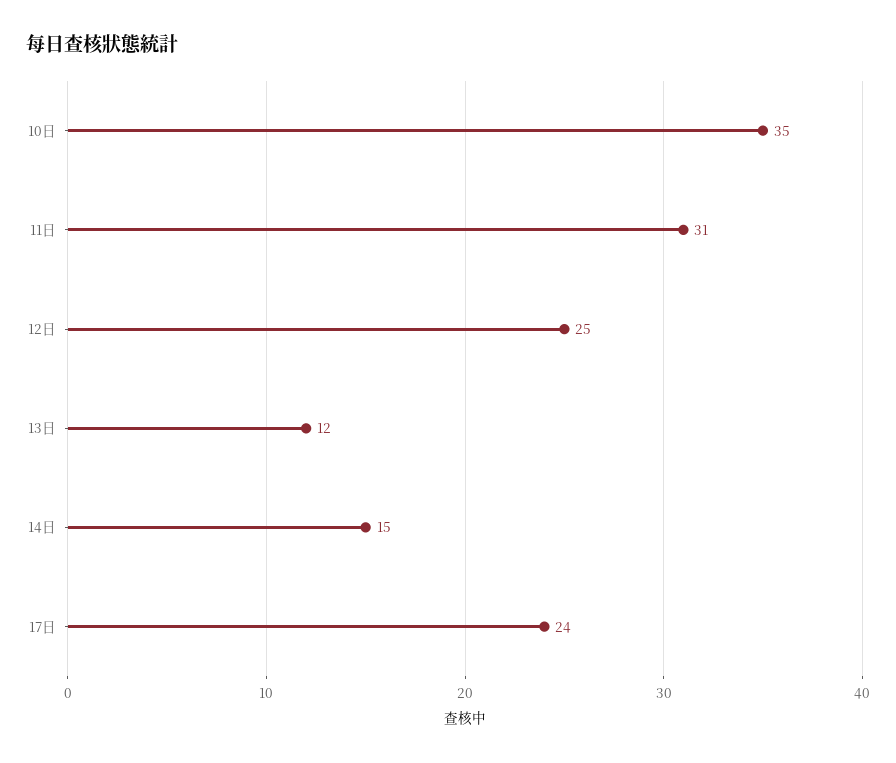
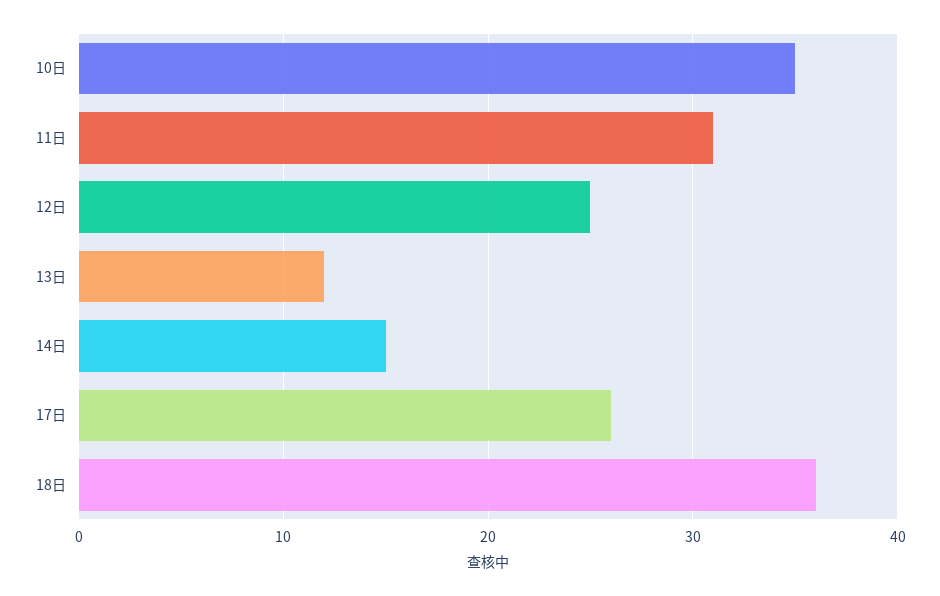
17日: 24 -> 26
18日: none -> 36

